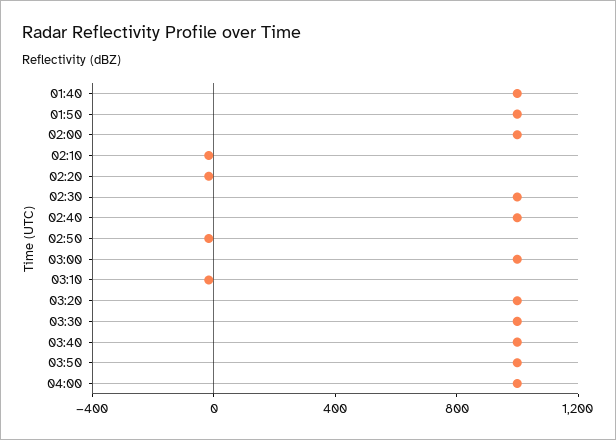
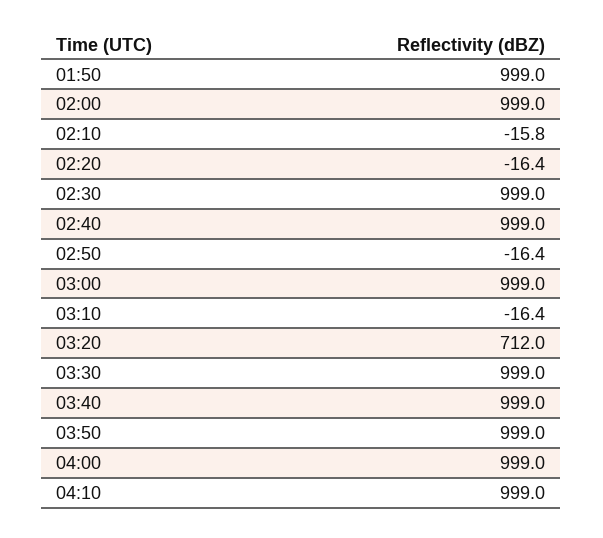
01:40: 1000 -> none
03:20: 1000 -> 712
04:10: none -> 999

